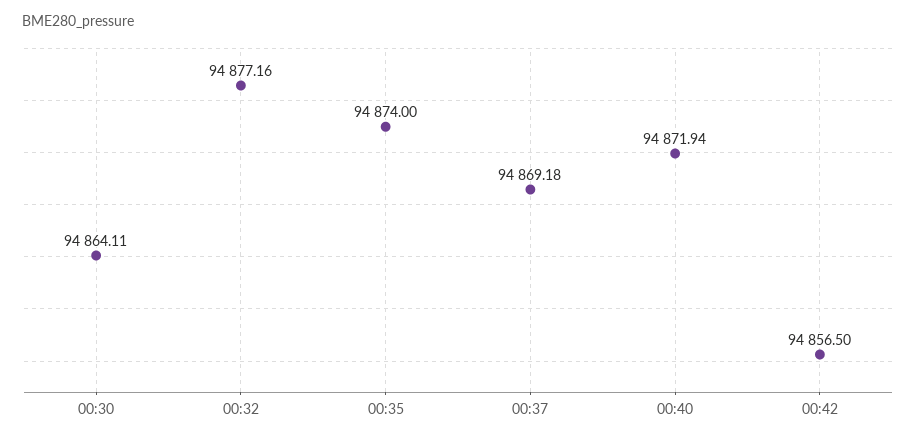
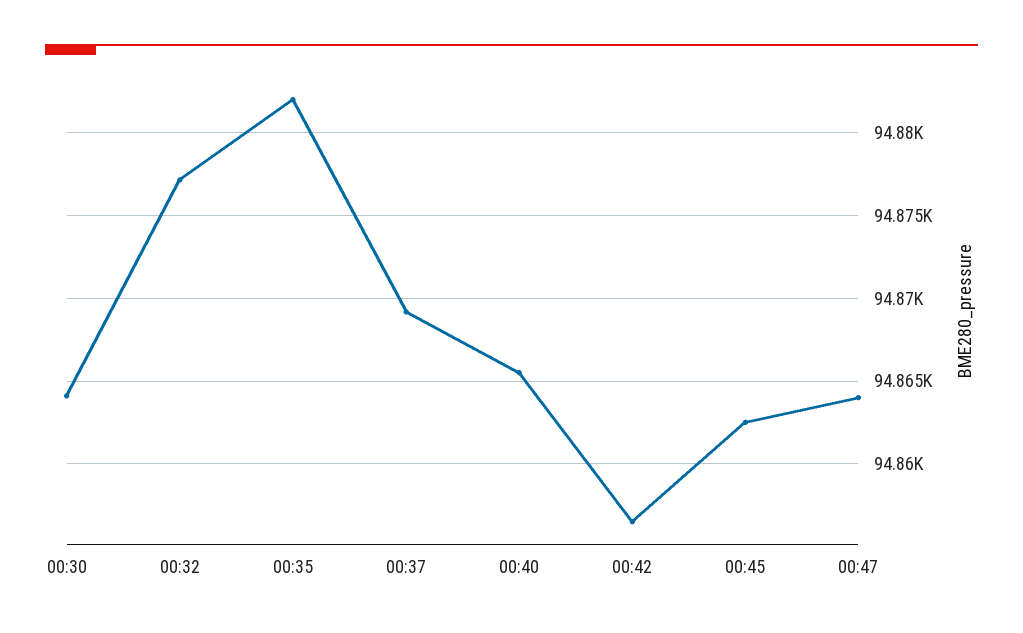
00:35: 94874 -> 94882
00:40: 94871.94 -> 94865.5
00:45: none -> 94862.5
00:47: none -> 94864

